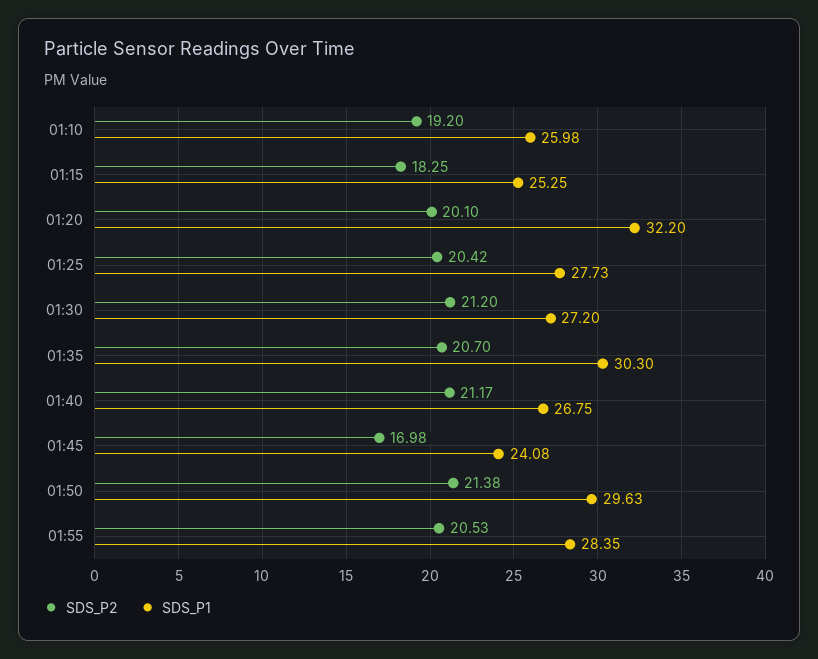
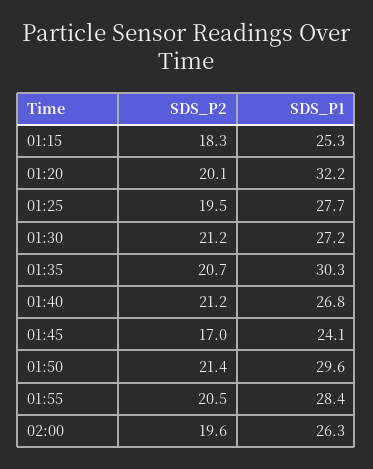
SDS_P2, 01:10: 19.2 -> none
SDS_P1, 01:10: 25.98 -> none
SDS_P2, 01:25: 20.42 -> 19.5
SDS_P2, 02:00: none -> 19.6
SDS_P1, 02:00: none -> 26.3

